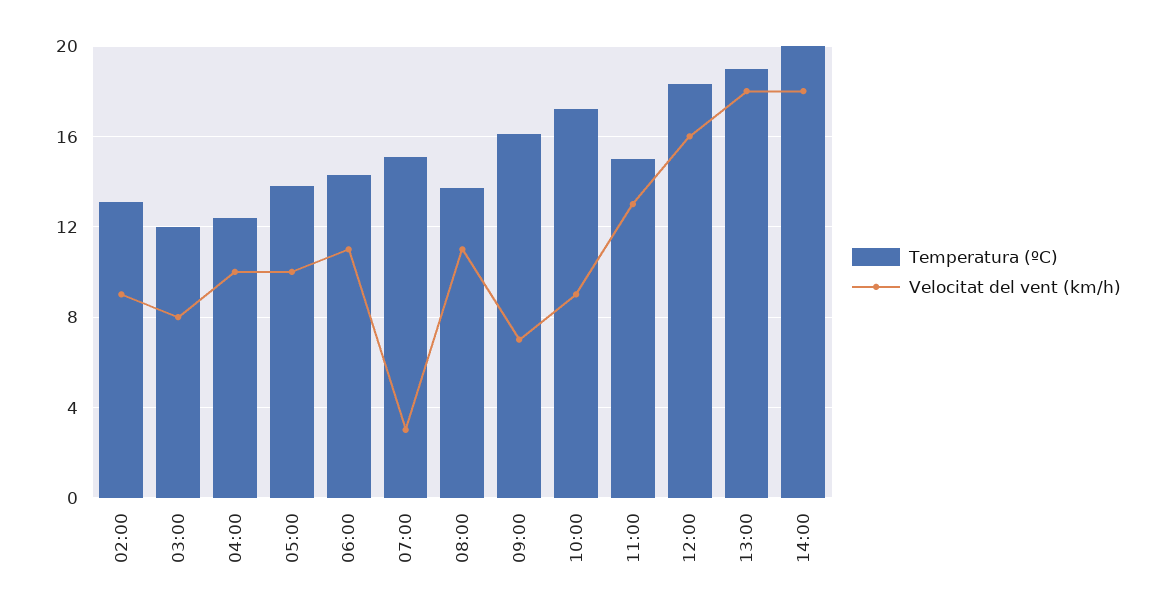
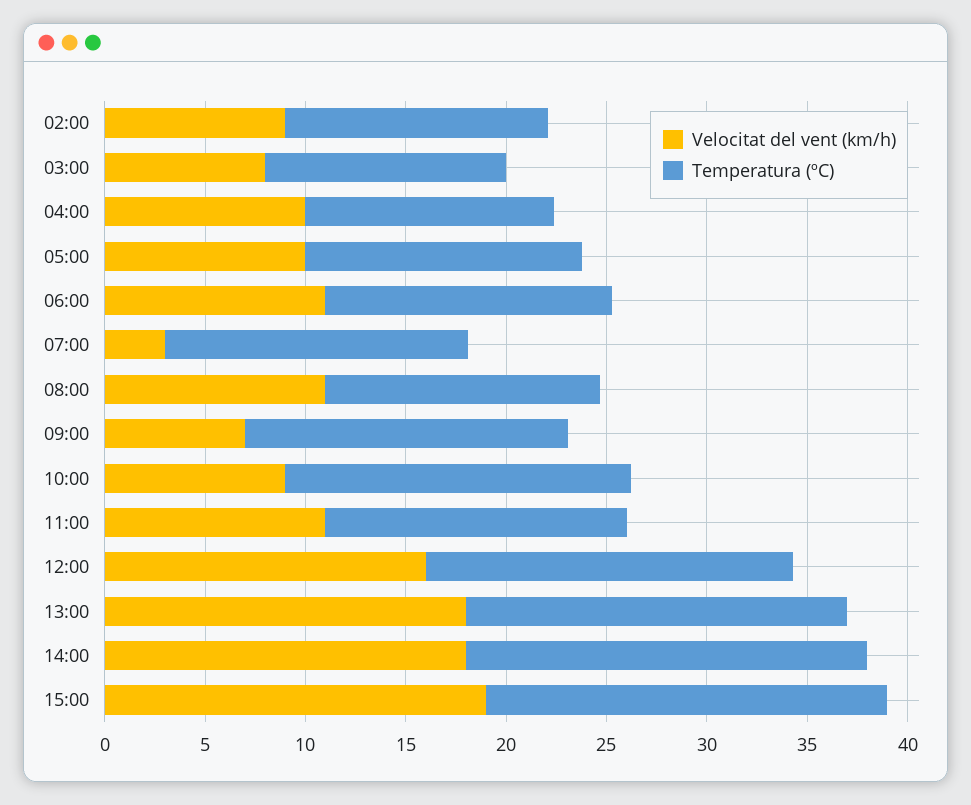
Velocitat del vent (km/h), 11:00: 13 -> 11
Velocitat del vent (km/h), 15:00: none -> 19
Temperatura (ºC), 15:00: none -> 20

